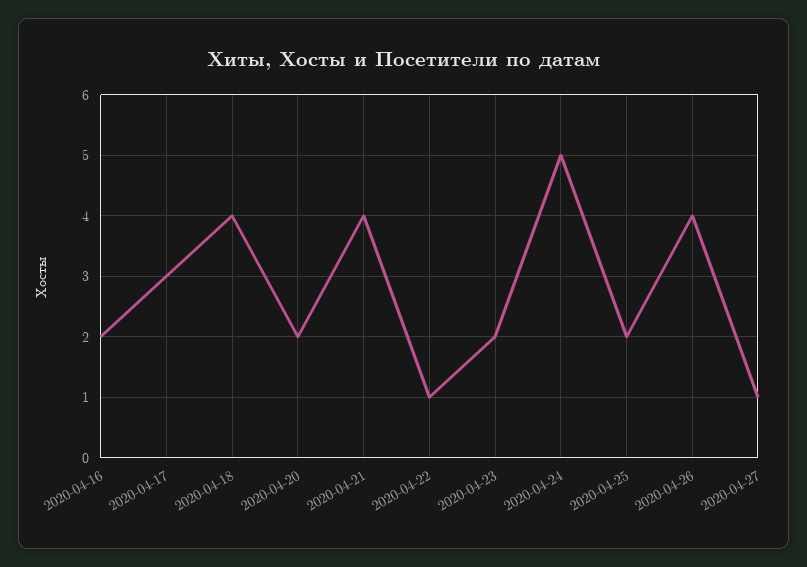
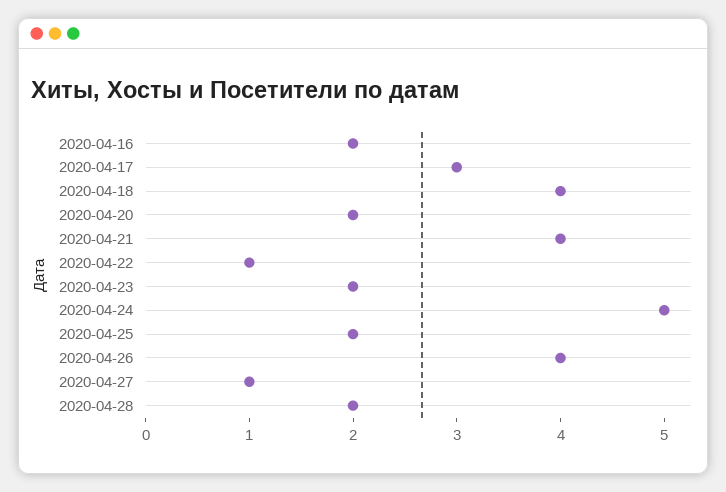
2020-04-28: none -> 2

